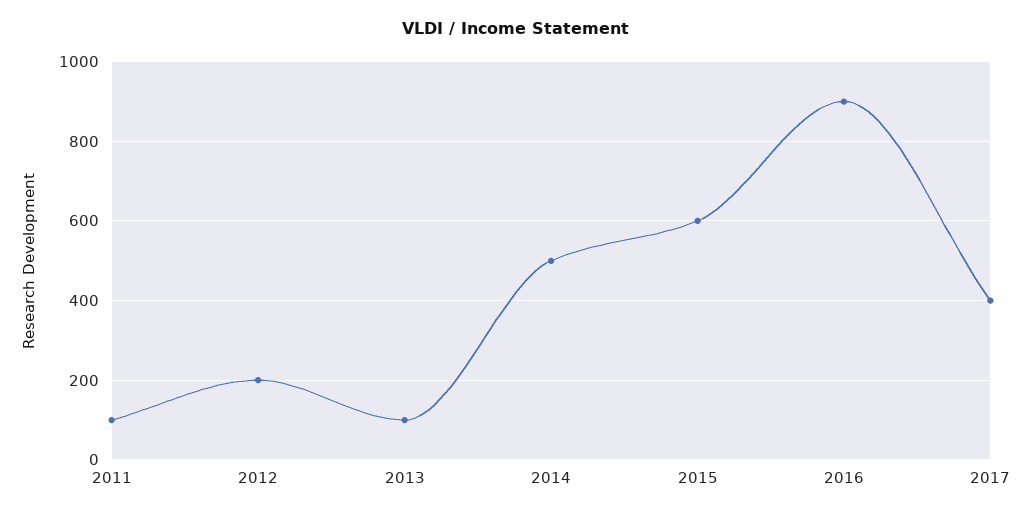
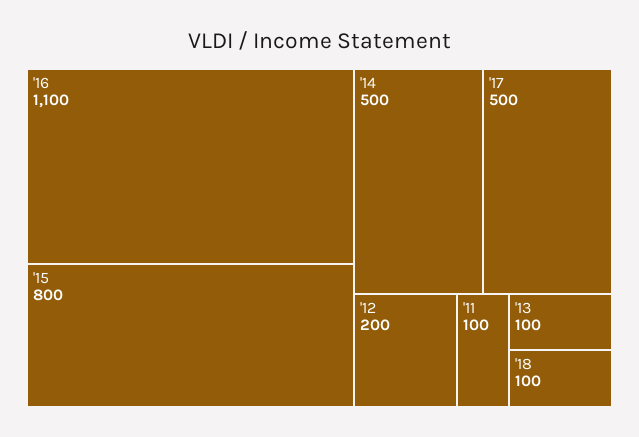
2015: 600 -> 800
2016: 900 -> 1100
2017: 400 -> 500
'18: none -> 100

